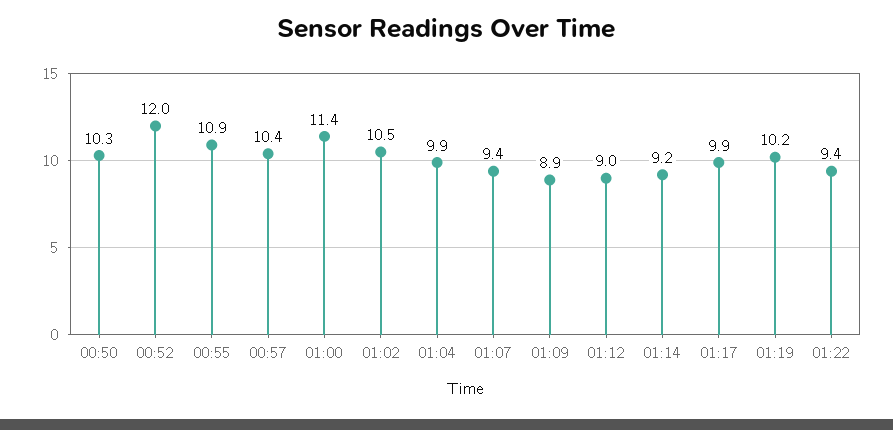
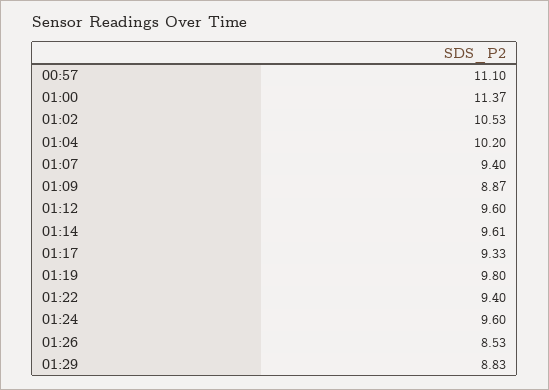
00:50: 10.3 -> none
00:52: 12 -> none
00:55: 10.9 -> none
00:57: 10.4 -> 11.1
01:04: 9.9 -> 10.2
01:12: 9 -> 9.6
01:14: 9.2 -> 9.61
01:17: 9.9 -> 9.33
01:19: 10.2 -> 9.8
01:24: none -> 9.6
01:26: none -> 8.53
01:29: none -> 8.83

